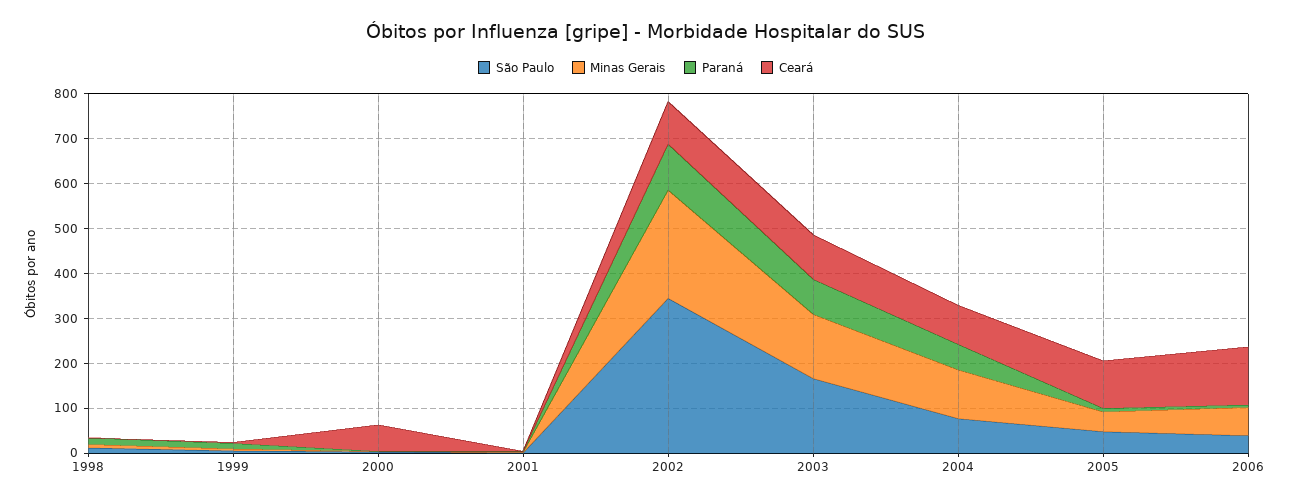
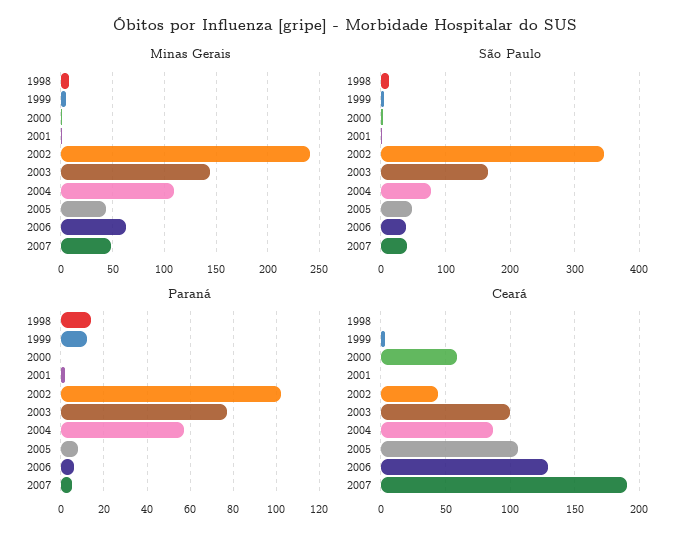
Ceará, 2002: 100 -> 45
Minas Gerais, 2007: none -> 50
São Paulo, 2007: none -> 40
Paraná, 2007: none -> 5
Ceará, 2007: none -> 190

